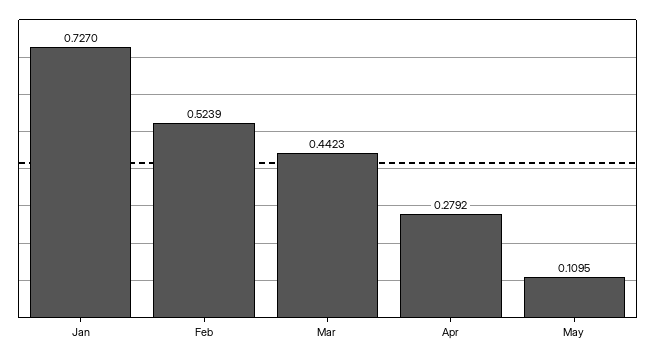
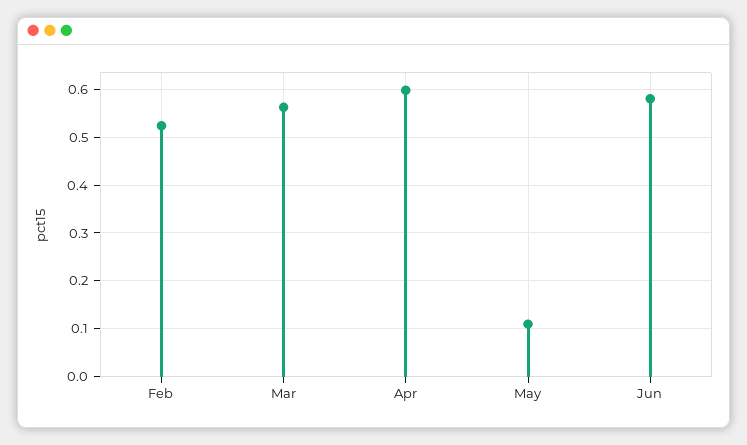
Jan: 0.727 -> none
Mar: 0.4423 -> 0.56
Apr: 0.2792 -> 0.6
Jun: none -> 0.58

